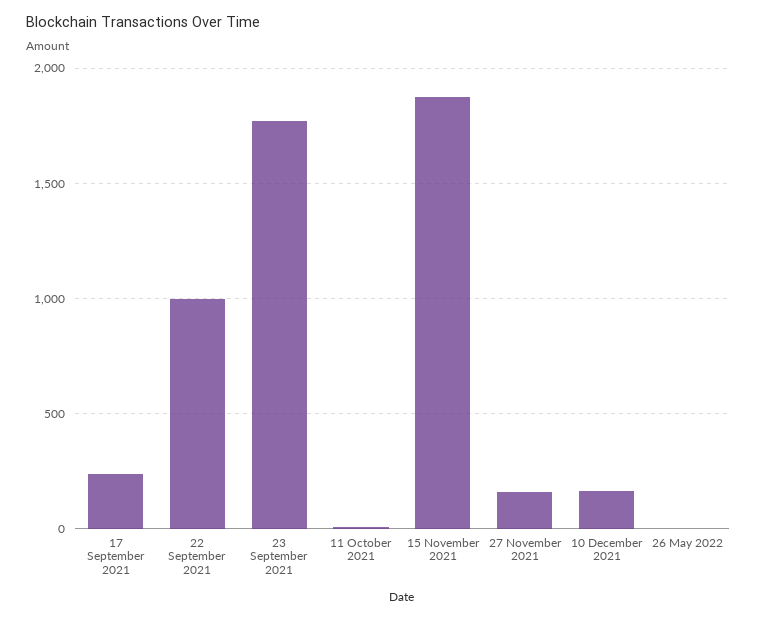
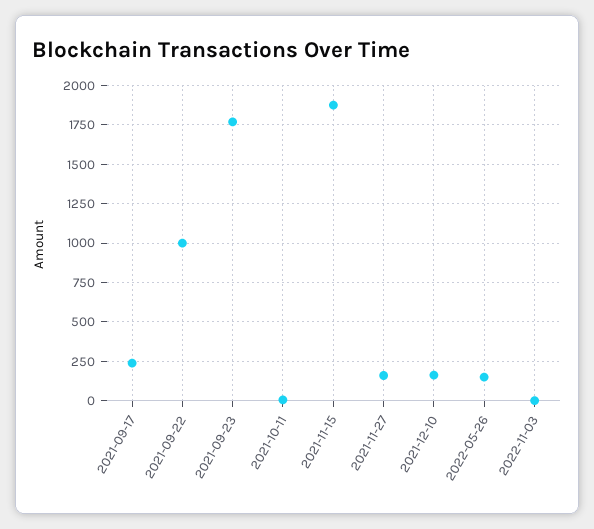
26 May 2022: 0 -> 150
2022-11-03: none -> 0

